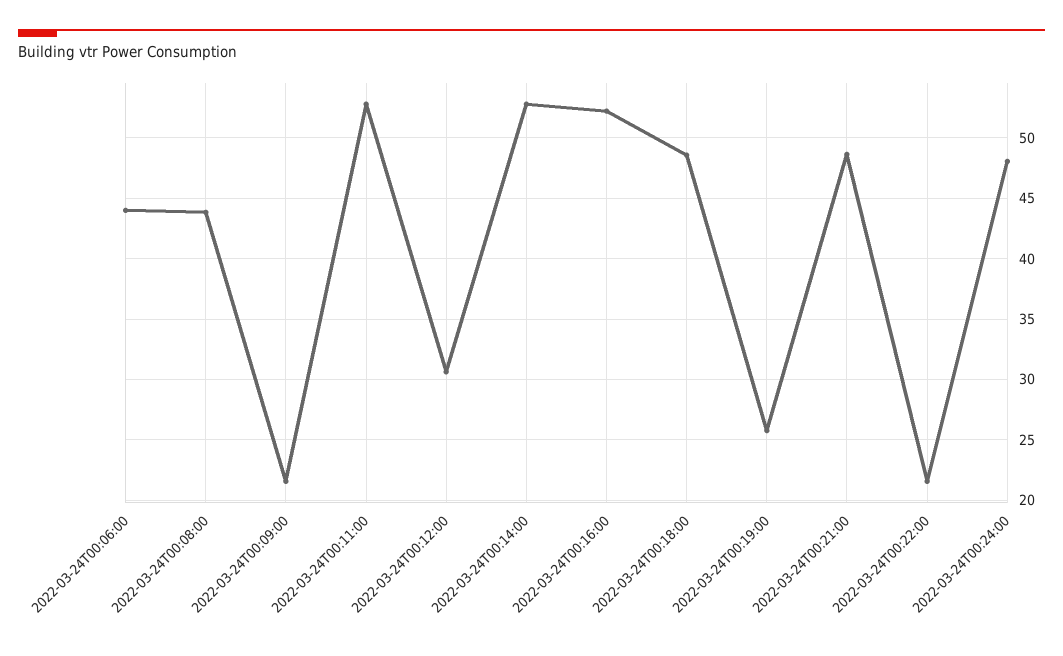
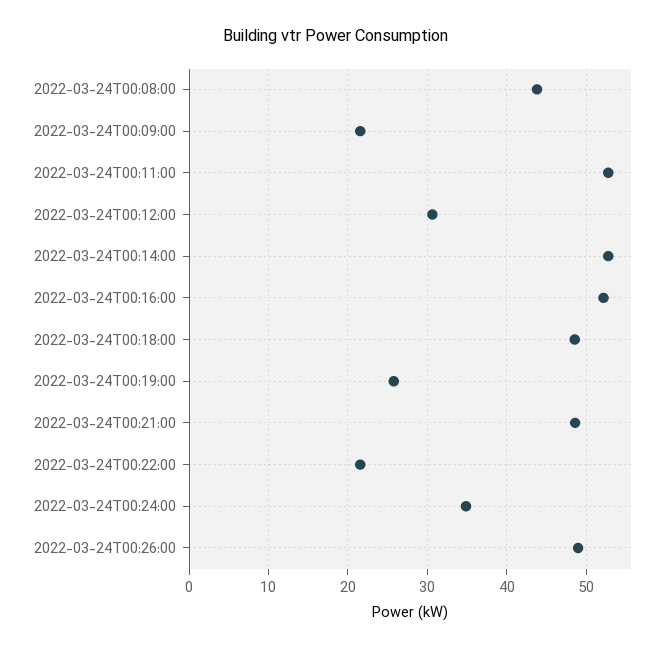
2022-03-24T00:06:00: 44 -> none
2022-03-24T00:24:00: 48 -> 35
2022-03-24T00:26:00: none -> 49

